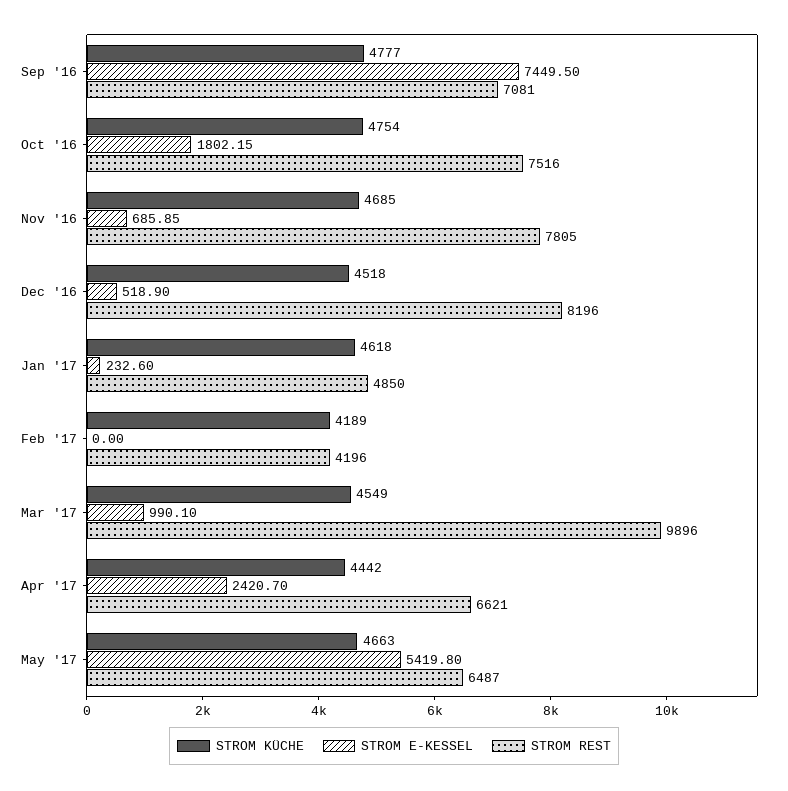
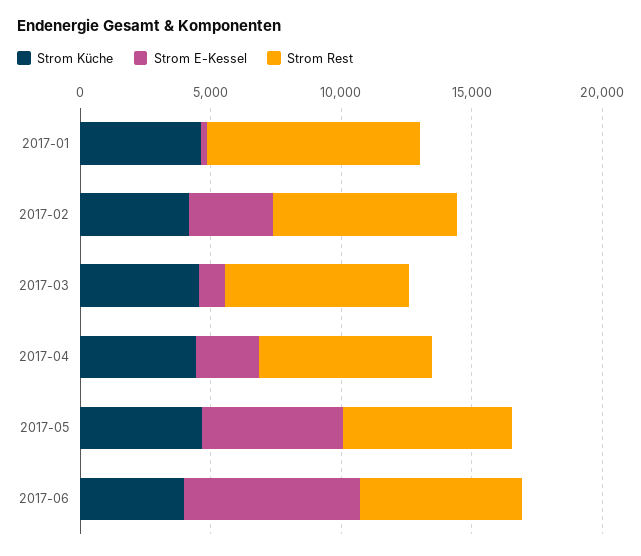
STROM KÜCHE, Sep '16: 4777 -> none
STROM E-KESSEL, Sep '16: 7449.5 -> none
STROM REST, Sep '16: 7081 -> none
STROM KÜCHE, Oct '16: 4754 -> none
STROM E-KESSEL, Oct '16: 1802.15 -> none
STROM REST, Oct '16: 7516 -> none
STROM KÜCHE, Nov '16: 4685 -> none
STROM E-KESSEL, Nov '16: 685.85 -> none
STROM REST, Nov '16: 7805 -> none
STROM KÜCHE, Dec '16: 4518 -> none
STROM E-KESSEL, Dec '16: 518.9 -> none
STROM REST, Dec '16: 8196 -> none
STROM REST, Jan '17: 4850 -> 8000
STROM E-KESSEL, Feb '17: 0 -> 3000
STROM REST, Feb '17: 4196 -> 7000
STROM REST, Mar '17: 9896 -> 7000
STROM KÜCHE, 2017-06: none -> 4000
STROM E-KESSEL, 2017-06: none -> 7000
STROM REST, 2017-06: none -> 6000

